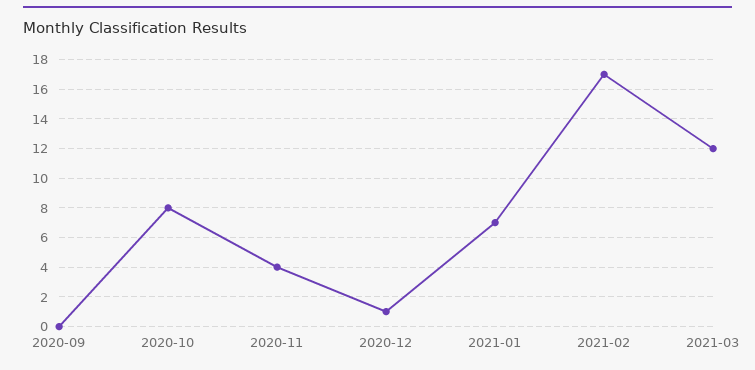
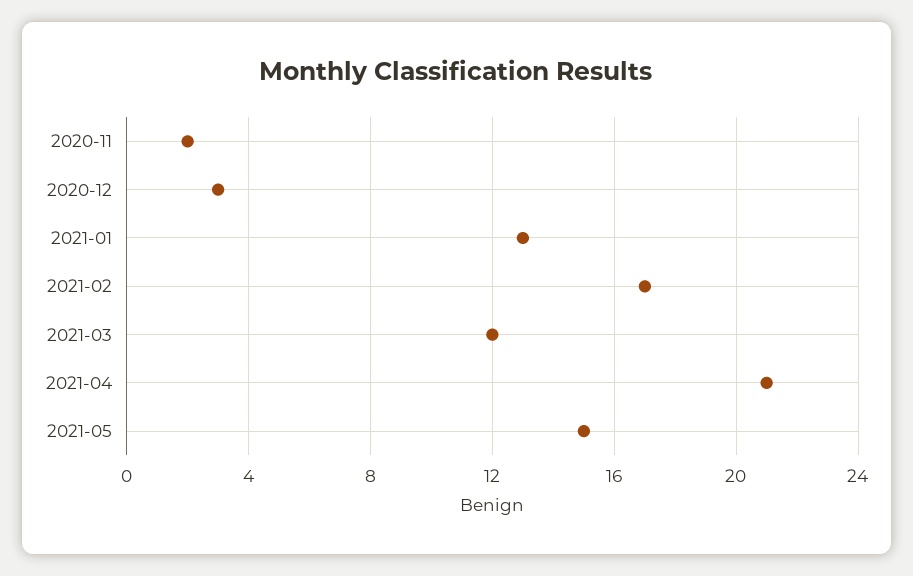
2020-09: 0 -> none
2020-10: 8 -> none
2020-11: 4 -> 2
2020-12: 1 -> 3
2021-01: 7 -> 13
2021-04: none -> 21
2021-05: none -> 15

